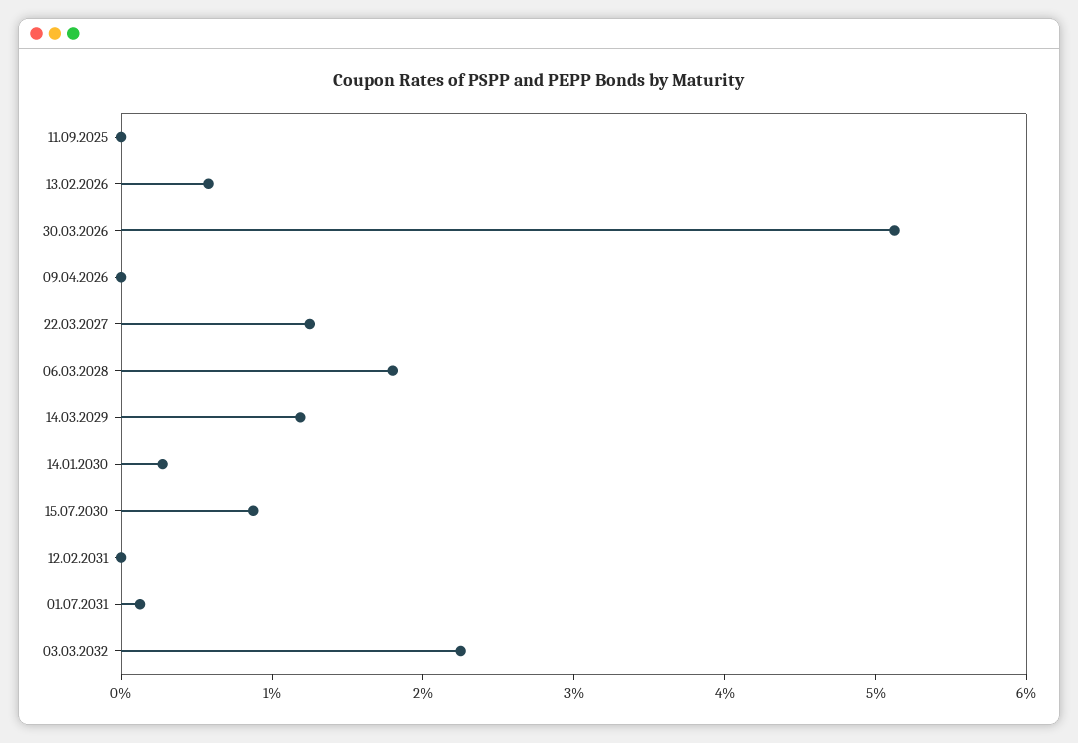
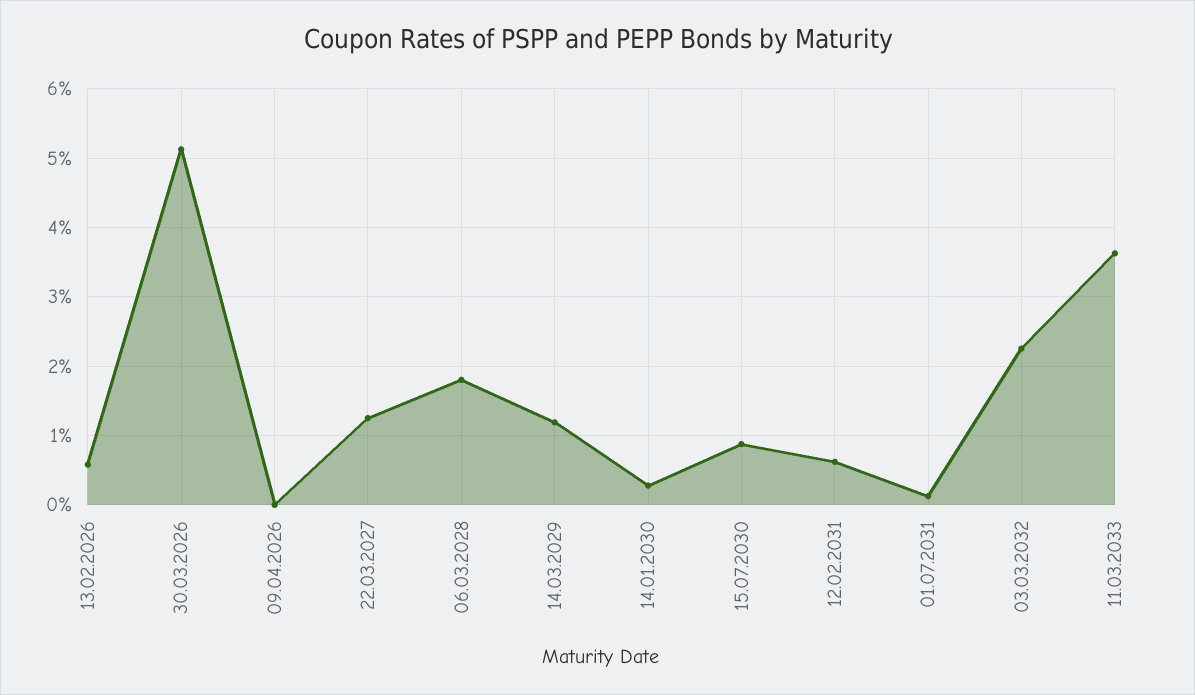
11.09.2025: 0 -> none
12.02.2031: 0 -> 0.6
11.03.2033: none -> 3.6

